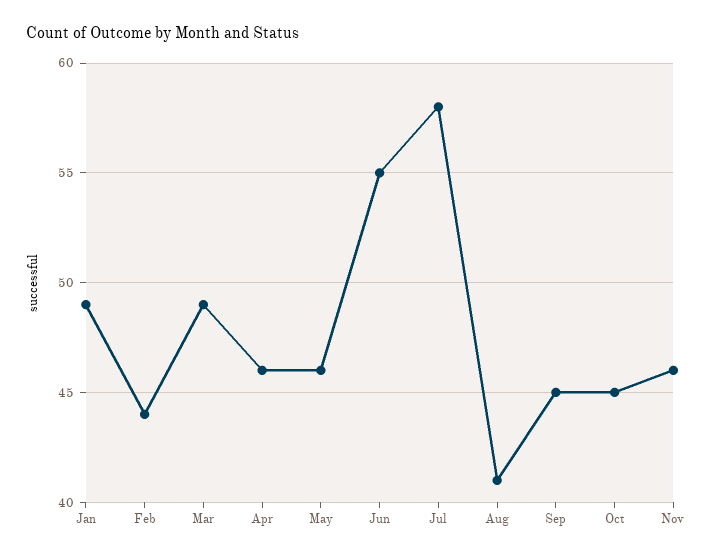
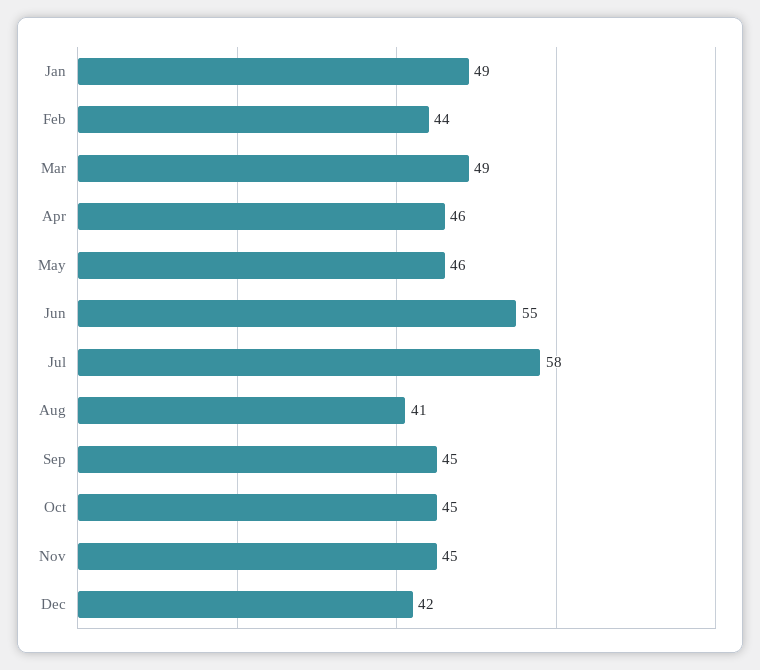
Nov: 46 -> 45
Dec: none -> 42

